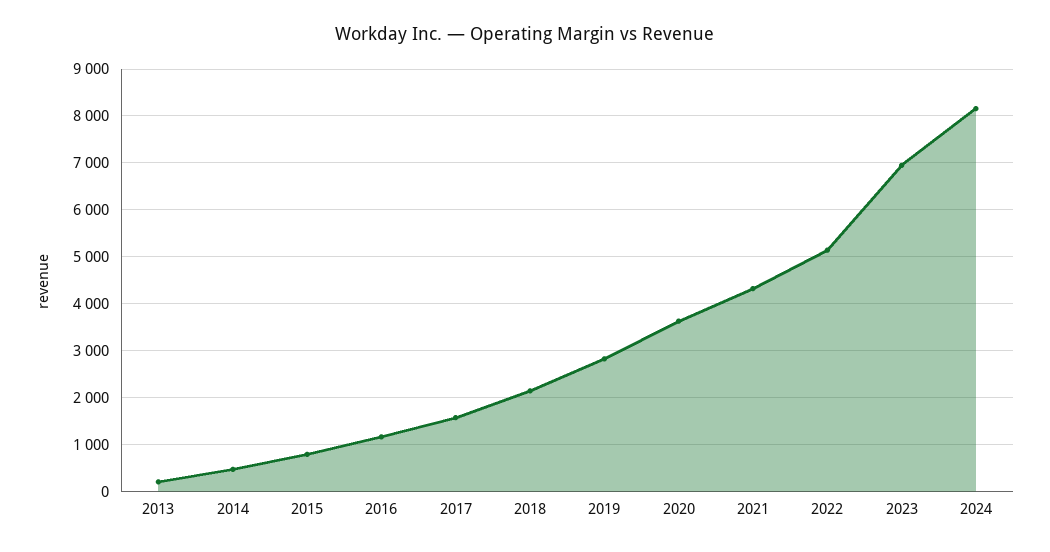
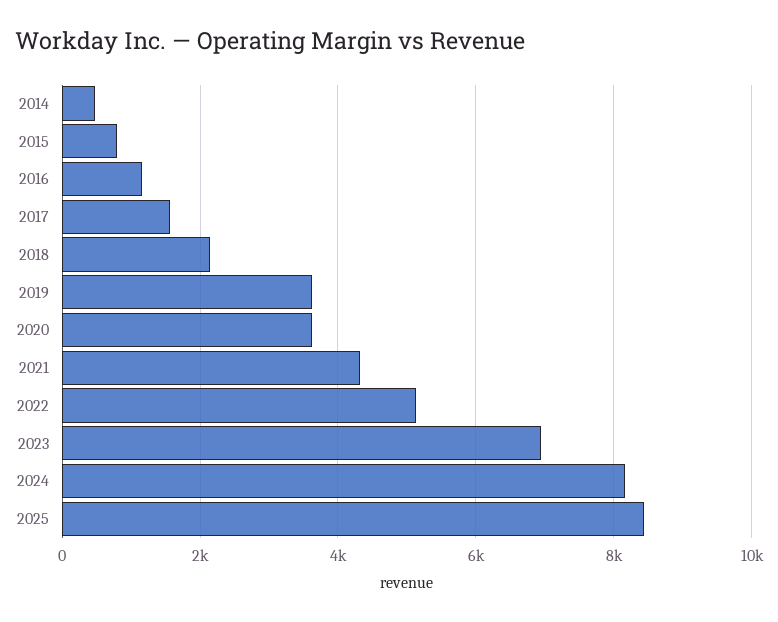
2013: 200 -> none
2019: 2800 -> 3600
2025: none -> 8400

